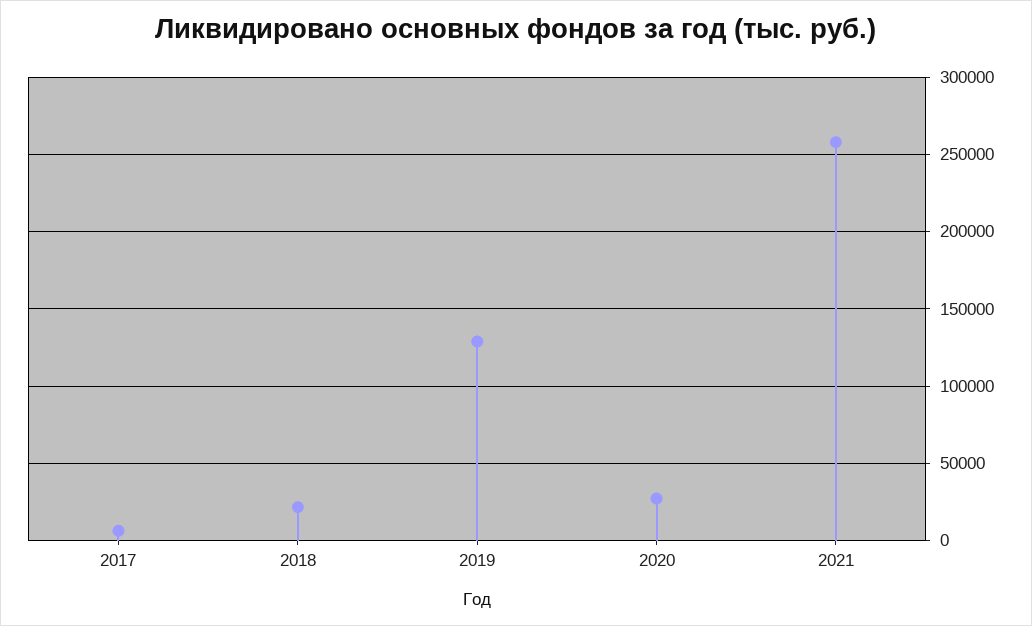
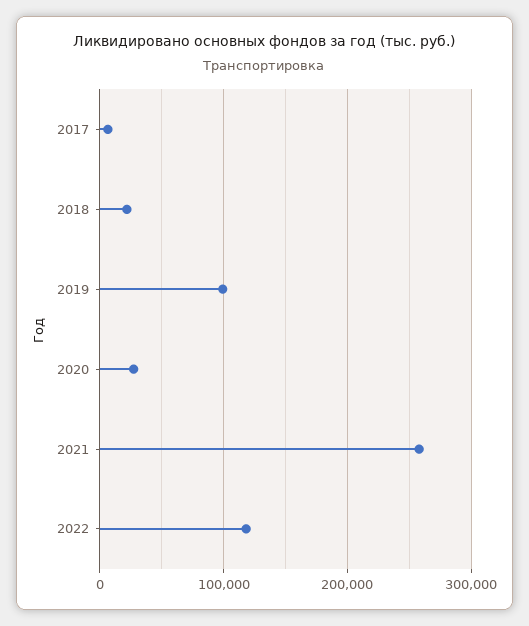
2019: 130000 -> 100000
2022: none -> 120000

